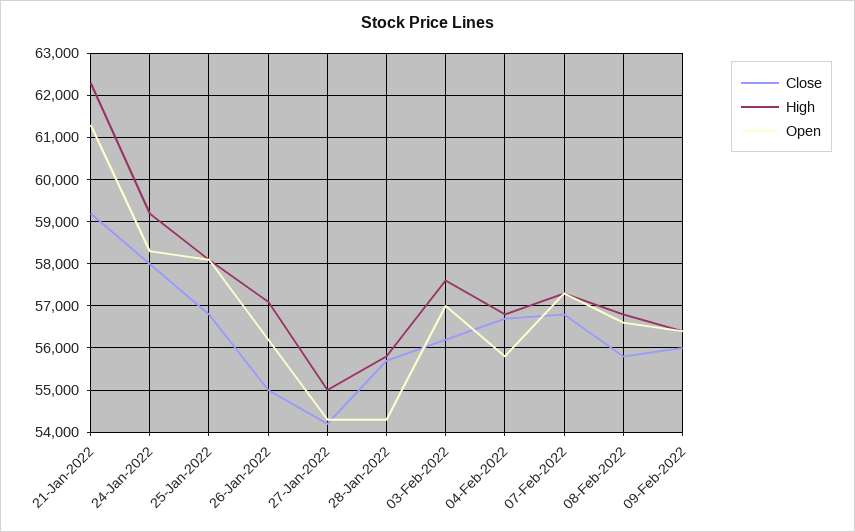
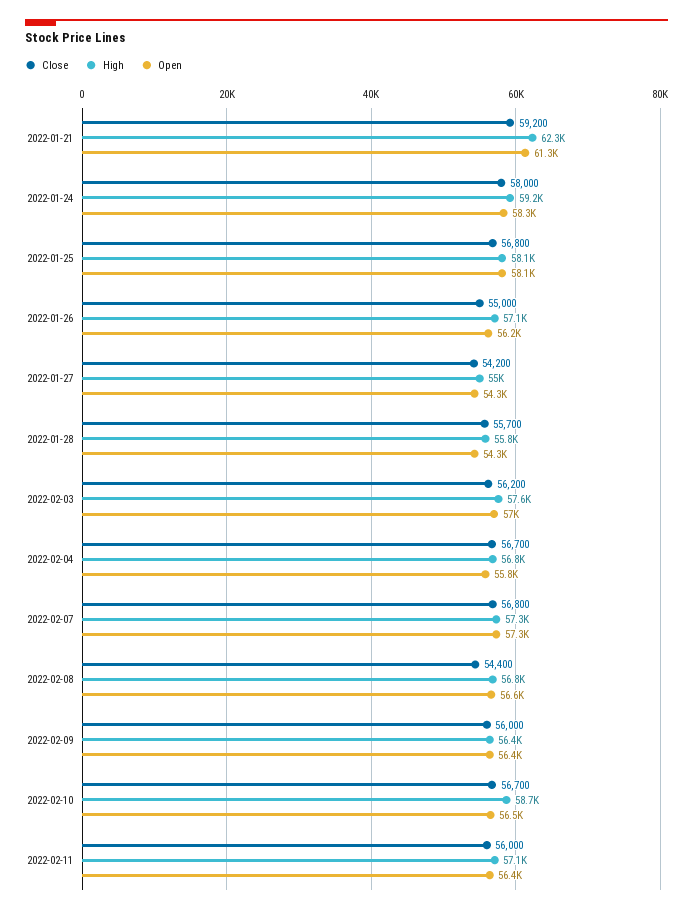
Close, 08-Feb-2022: 55800 -> 54400
Close, 2022-02-10: none -> 56700
High, 2022-02-10: none -> 58700
Open, 2022-02-10: none -> 56500
Close, 2022-02-11: none -> 56000
High, 2022-02-11: none -> 57100
Open, 2022-02-11: none -> 56400

